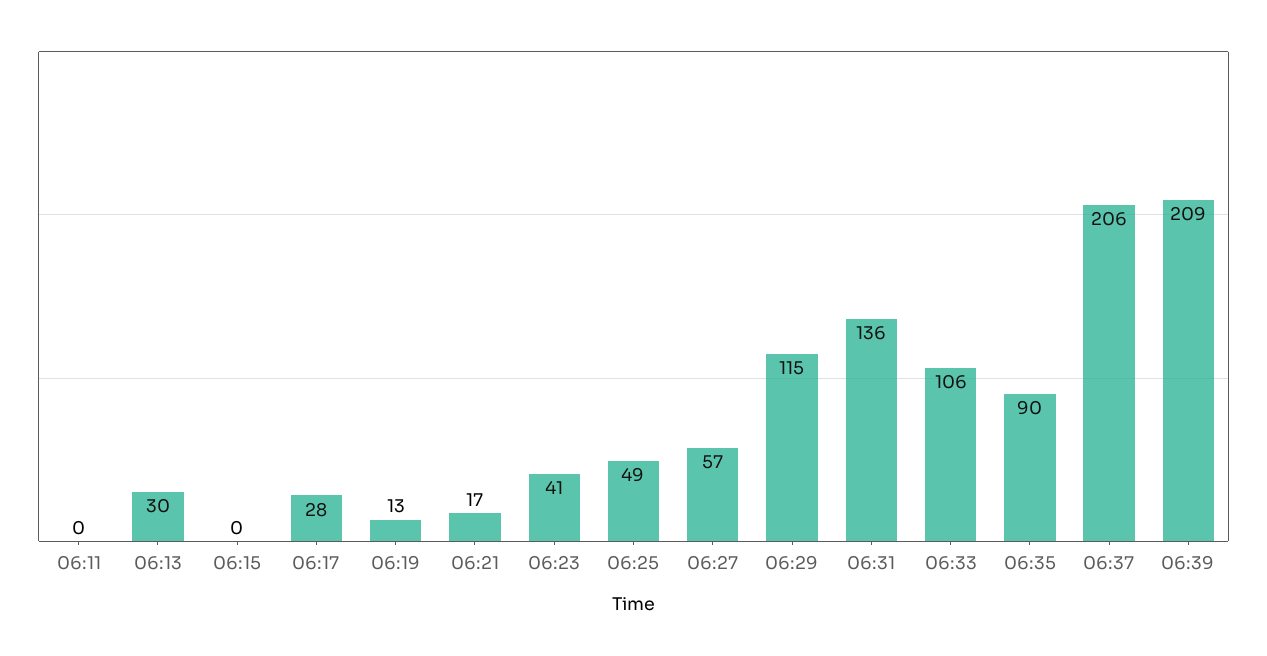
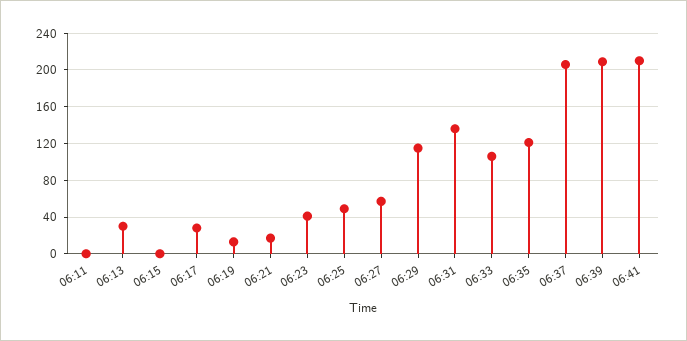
06:35: 90 -> 120
06:41: none -> 210

